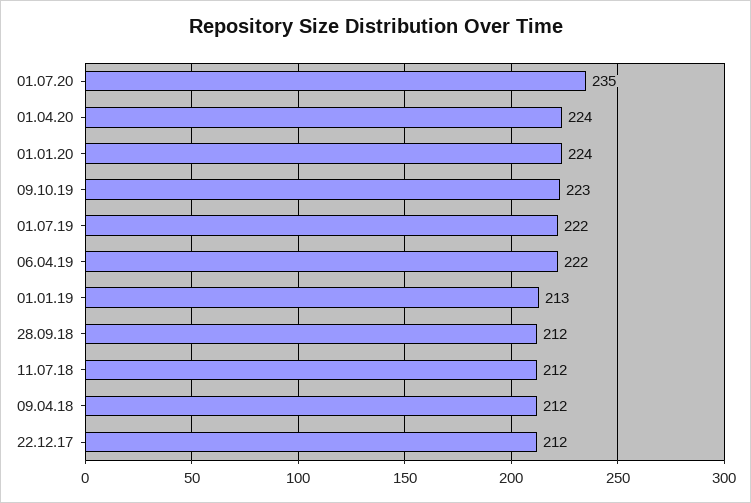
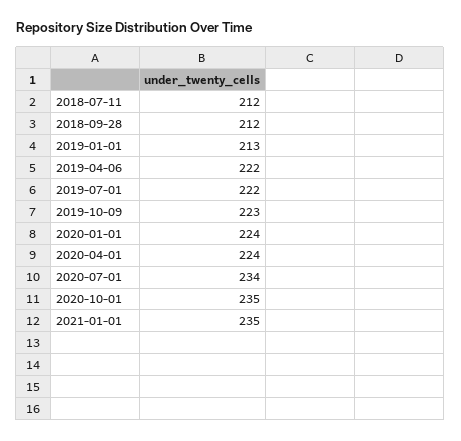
01.07.20: 235 -> 234
09.04.18: 212 -> none
22.12.17: 212 -> none
2020-10-01: none -> 235
2021-01-01: none -> 235

